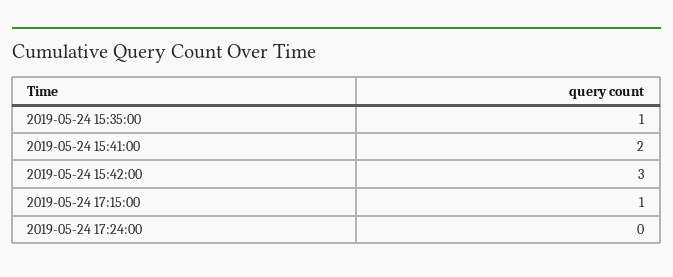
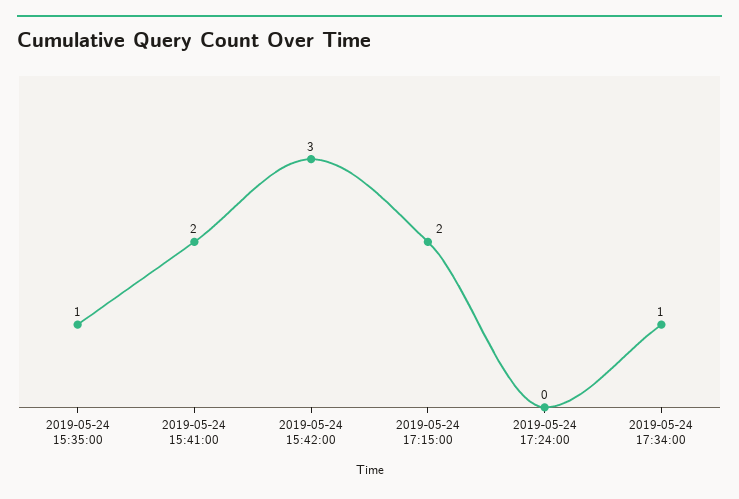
2019-05-24 17:15:00: 1 -> 2
2019-05-24 17:34:00: none -> 1

